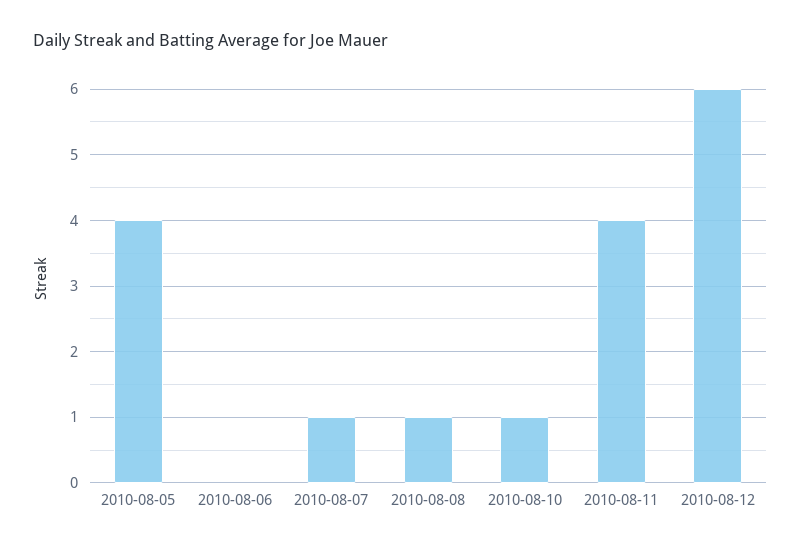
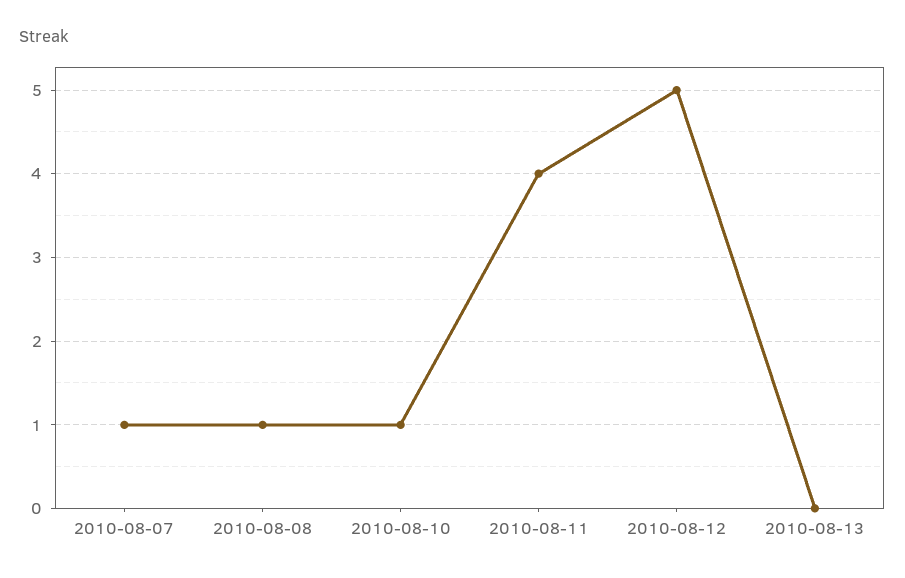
2010-08-05: 4 -> none
2010-08-06: 0 -> none
2010-08-12: 6 -> 5
2010-08-13: none -> 0

